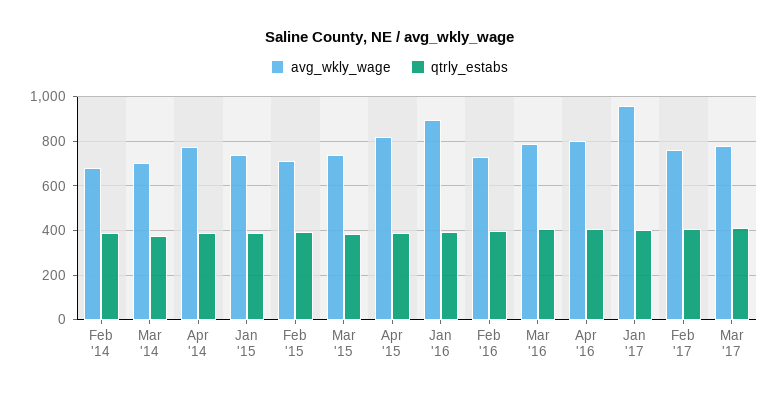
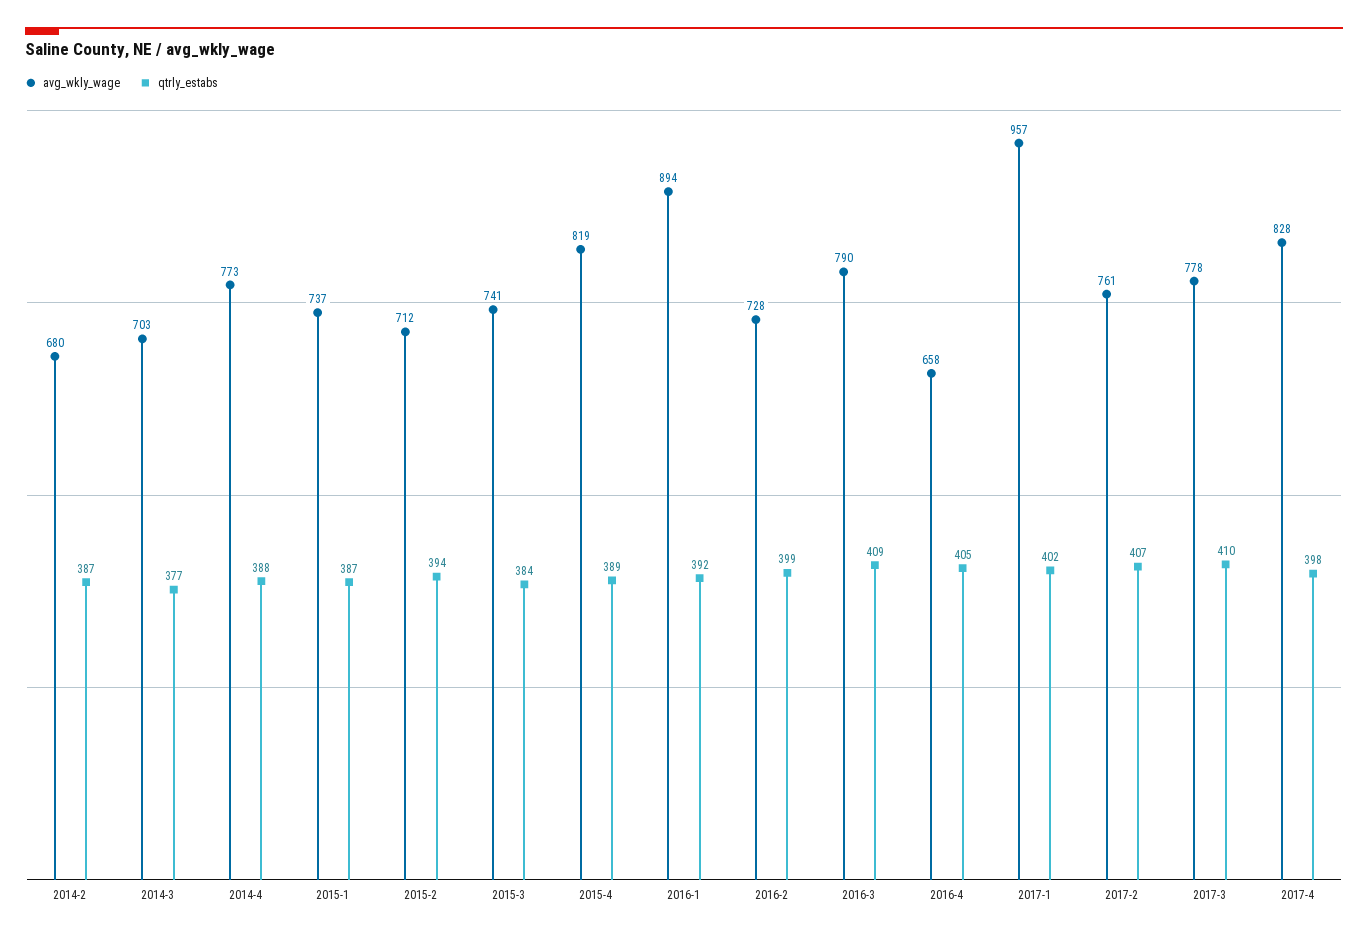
avg_wkly_wage, Apr '16: 800 -> 658
avg_wkly_wage, 2017-4: none -> 828
qtrly_estabs, 2017-4: none -> 398

